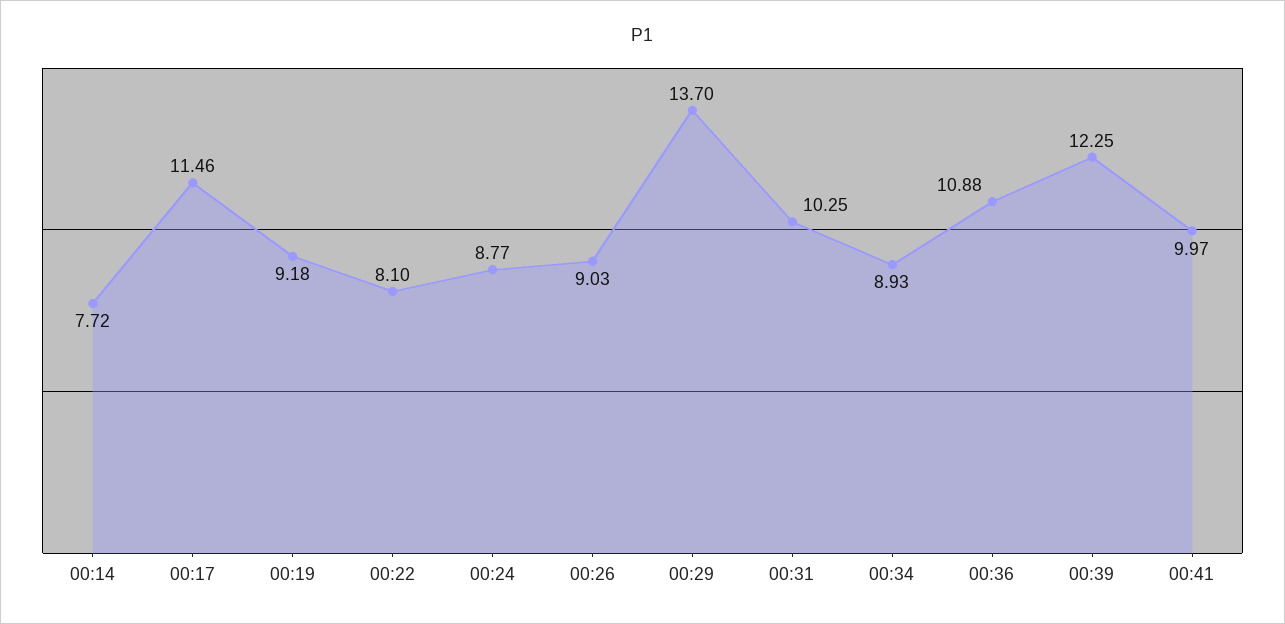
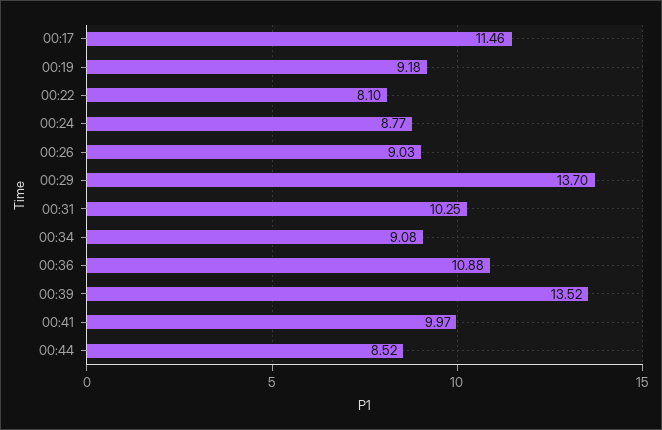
00:14: 7.72 -> none
00:34: 8.93 -> 9.08
00:39: 12.25 -> 13.52
00:44: none -> 8.52

